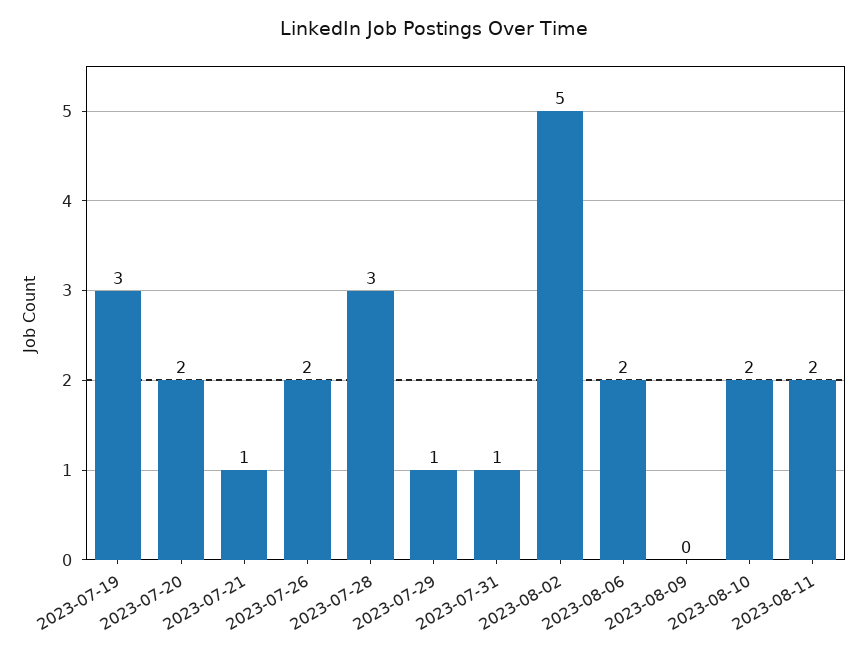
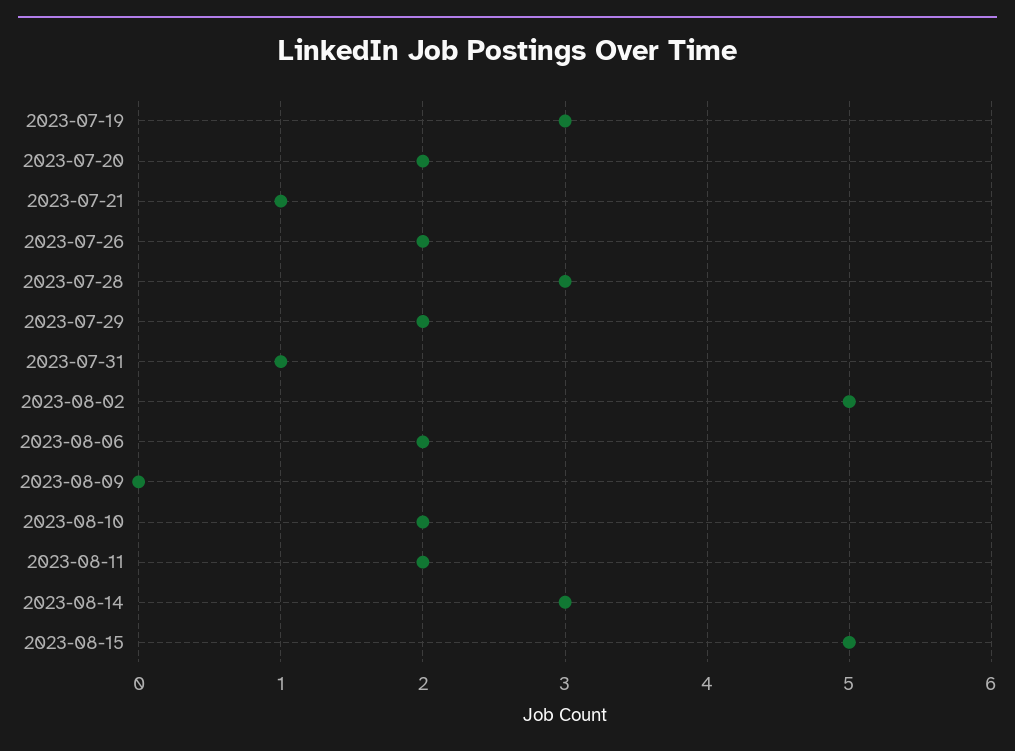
2023-07-29: 1 -> 2
2023-08-14: none -> 3
2023-08-15: none -> 5

